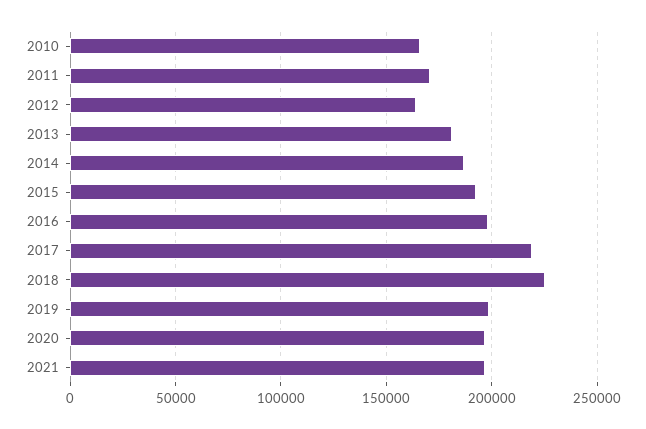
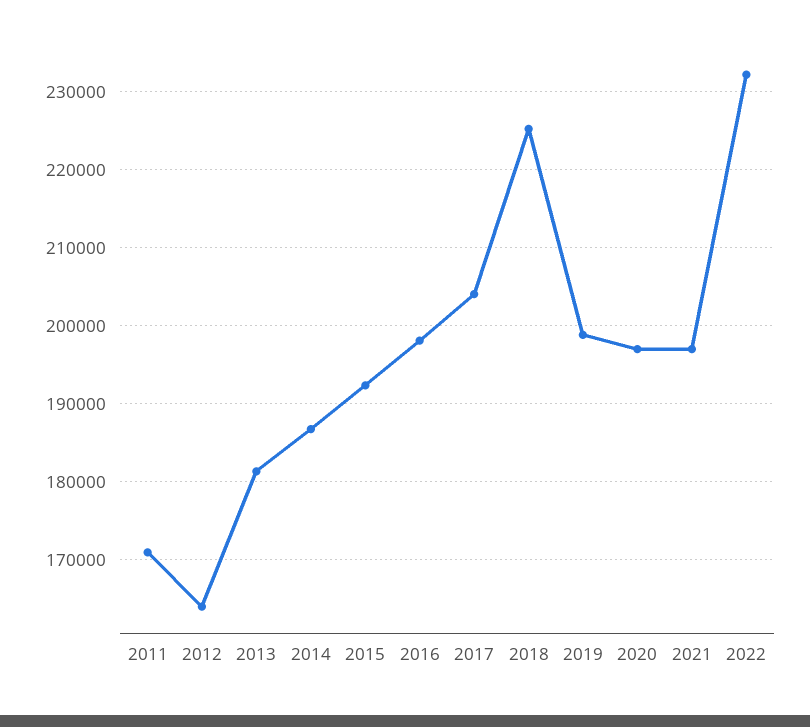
2010: 165000 -> none
2017: 220000 -> 204000
2022: none -> 232000

